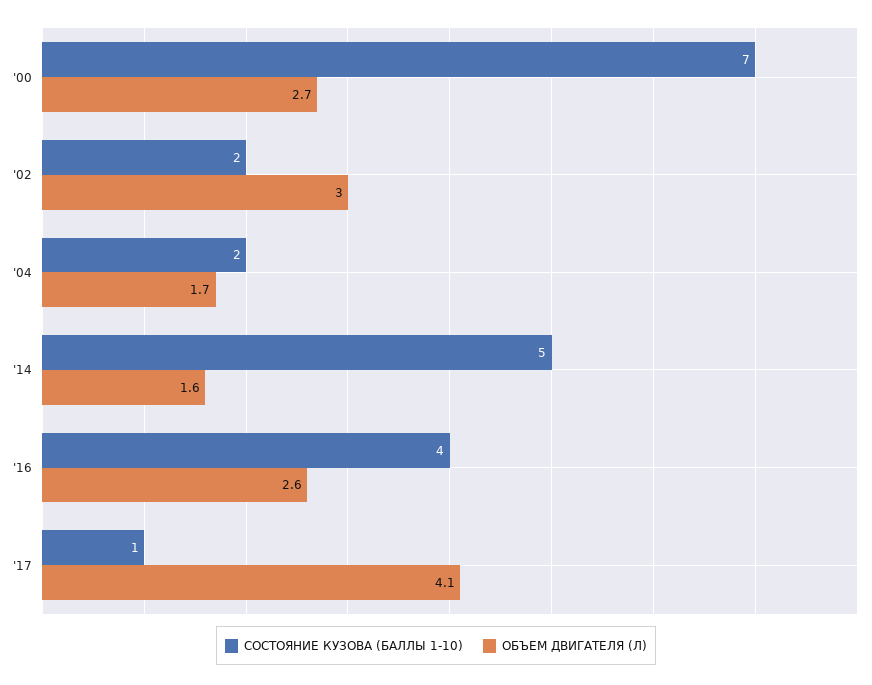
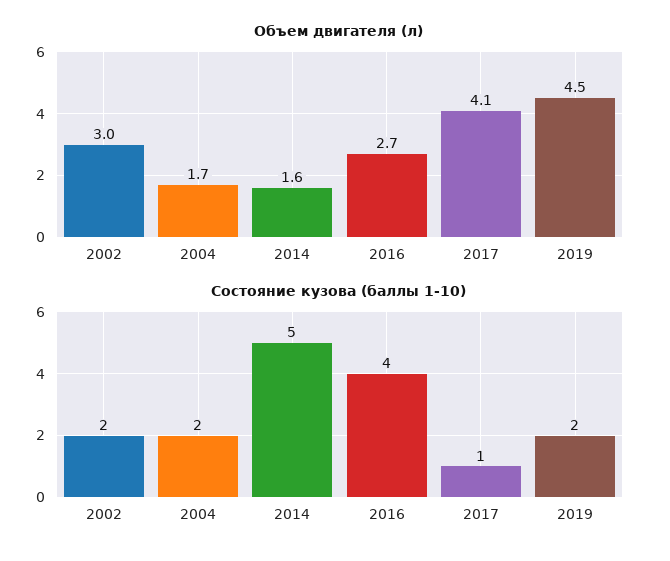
СОСТОЯНИЕ КУЗОВА (БАЛЛЫ 1-10), '00: 7 -> none
ОБЪЕМ ДВИГАТЕЛЯ (Л), '00: 2.7 -> none
ОБЪЕМ ДВИГАТЕЛЯ (Л), '16: 2.6 -> 2.7
ОБЪЕМ ДВИГАТЕЛЯ (Л), 2019: none -> 4.5
СОСТОЯНИЕ КУЗОВА (БАЛЛЫ 1-10), 2019: none -> 2

